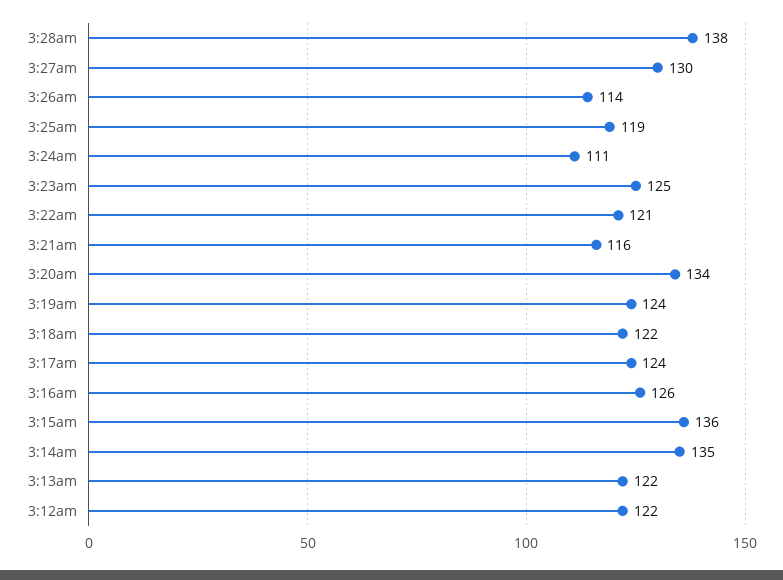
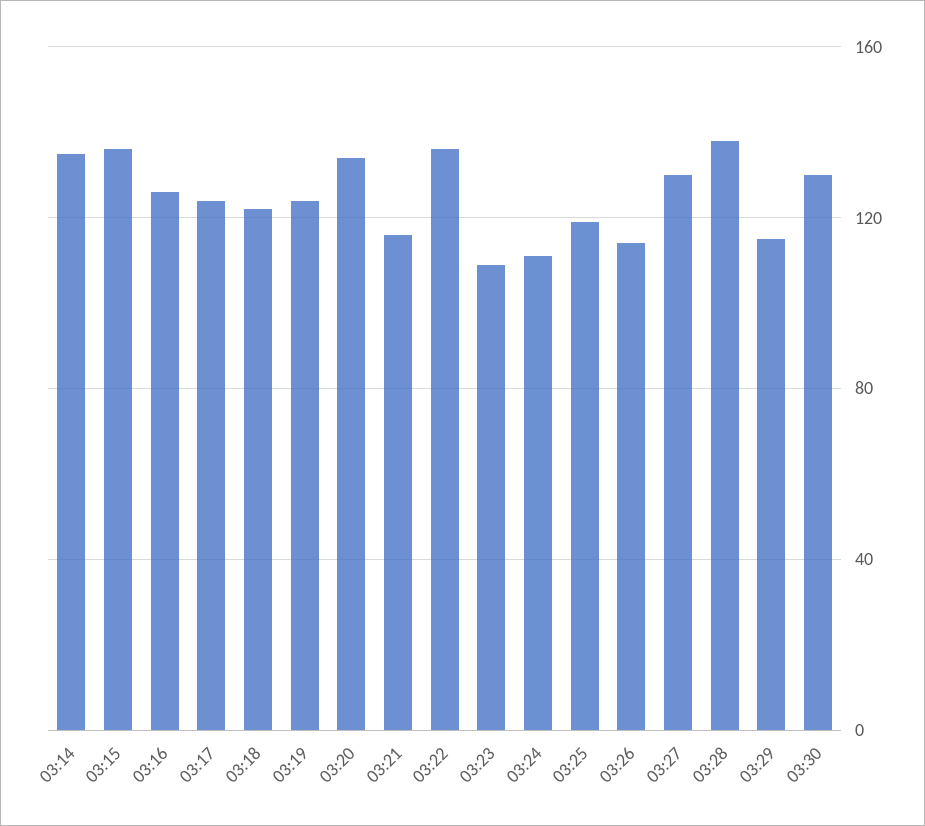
3:23am: 125 -> 110
3:22am: 121 -> 135
3:13am: 122 -> none
3:12am: 122 -> none
03:29: none -> 115
03:30: none -> 130

